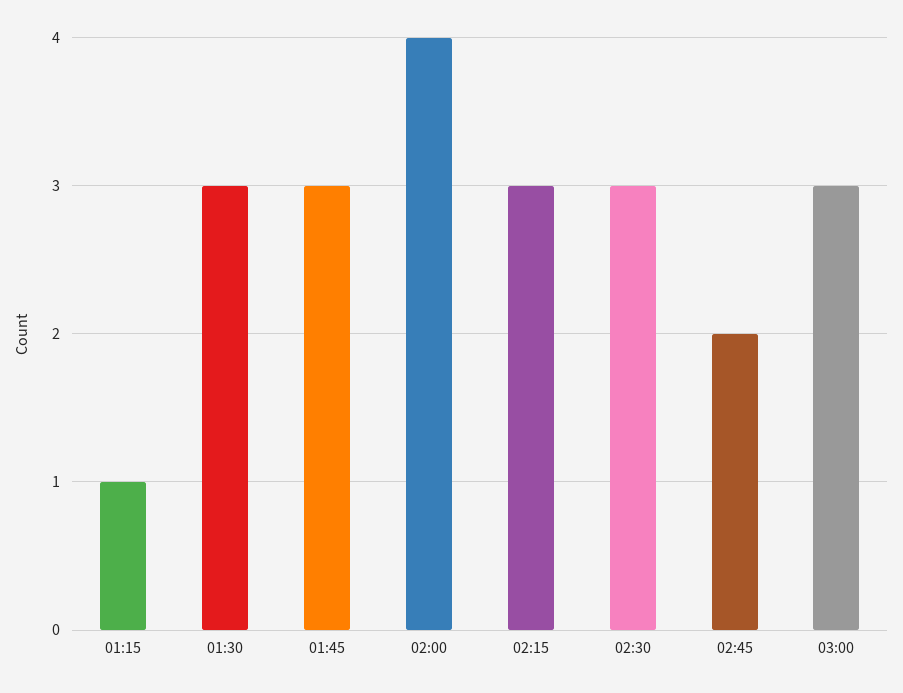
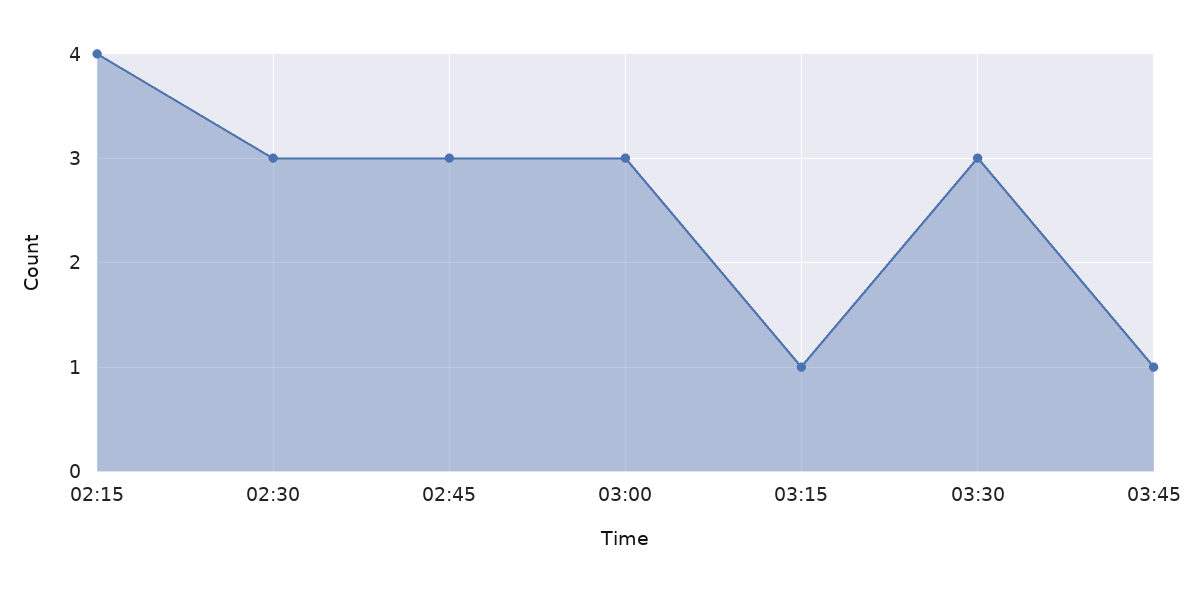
01:15: 1 -> none
01:30: 3 -> none
01:45: 3 -> none
02:00: 4 -> none
02:15: 3 -> 4
02:45: 2 -> 3
03:15: none -> 1
03:30: none -> 3
03:45: none -> 1

